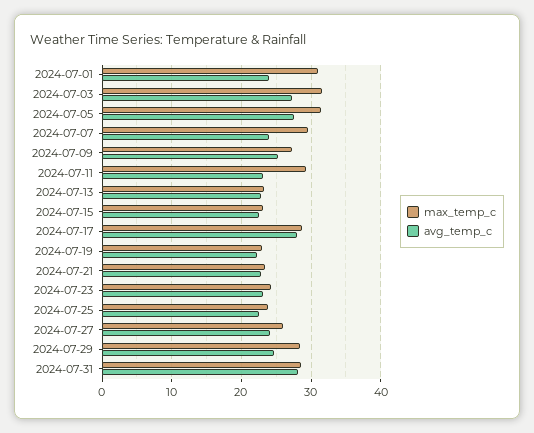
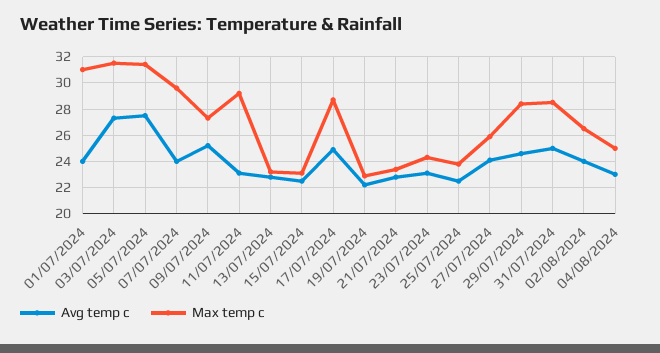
avg_temp_c, 2024-07-17: 28 -> 25
avg_temp_c, 2024-07-31: 28 -> 25
avg_temp_c, 02/08/2024: none -> 24
max_temp_c, 02/08/2024: none -> 26.5
avg_temp_c, 04/08/2024: none -> 23
max_temp_c, 04/08/2024: none -> 25

